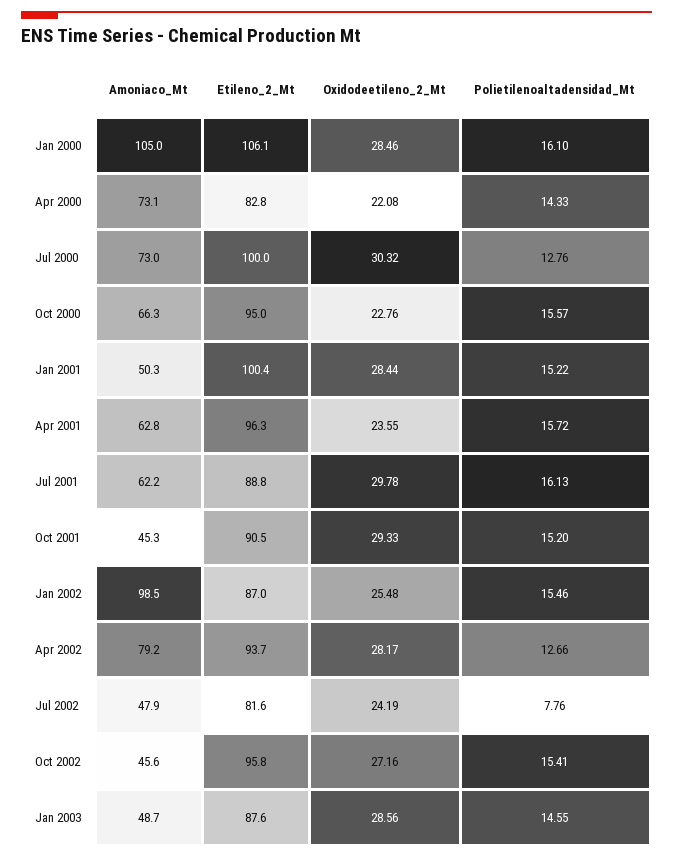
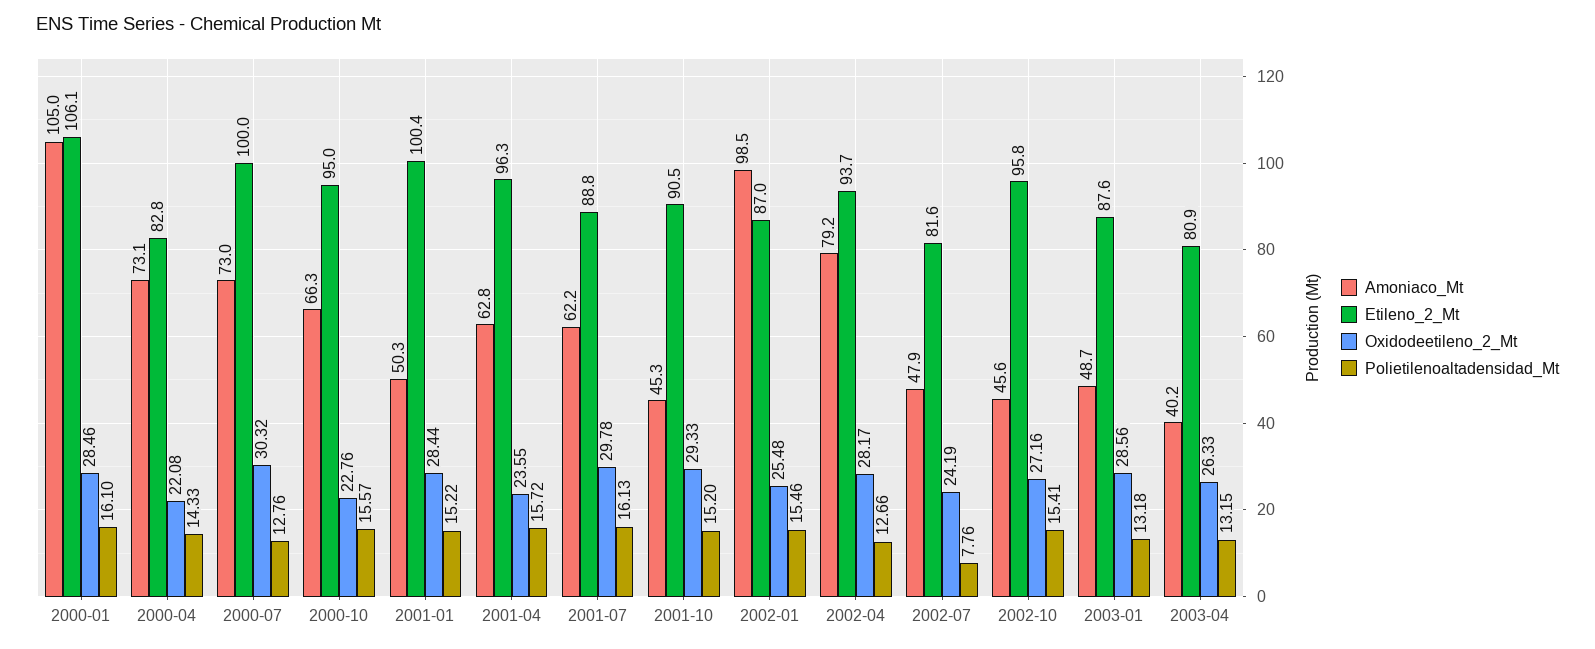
Polietilenoaltadensidad_Mt, Jan 2003: 14.55 -> 13.18
Amoniaco_Mt, 2003-04: none -> 40.2
Etileno_2_Mt, 2003-04: none -> 80.9
Oxidodeetileno_2_Mt, 2003-04: none -> 26.33
Polietilenoaltadensidad_Mt, 2003-04: none -> 13.15

